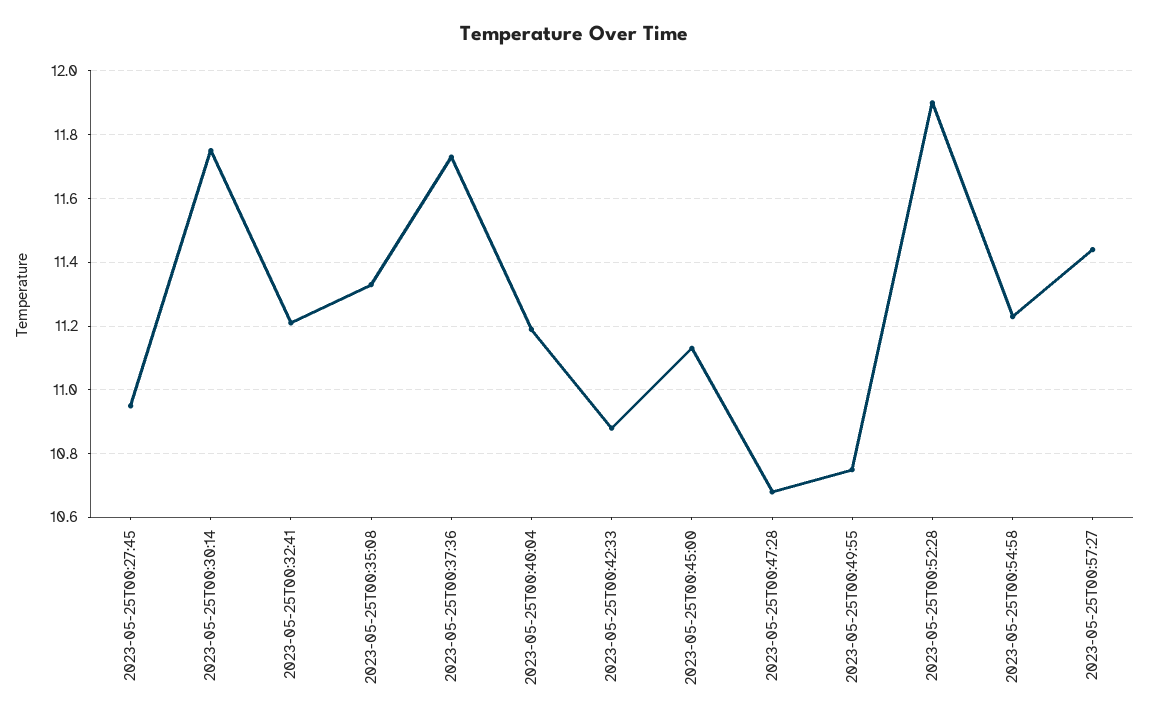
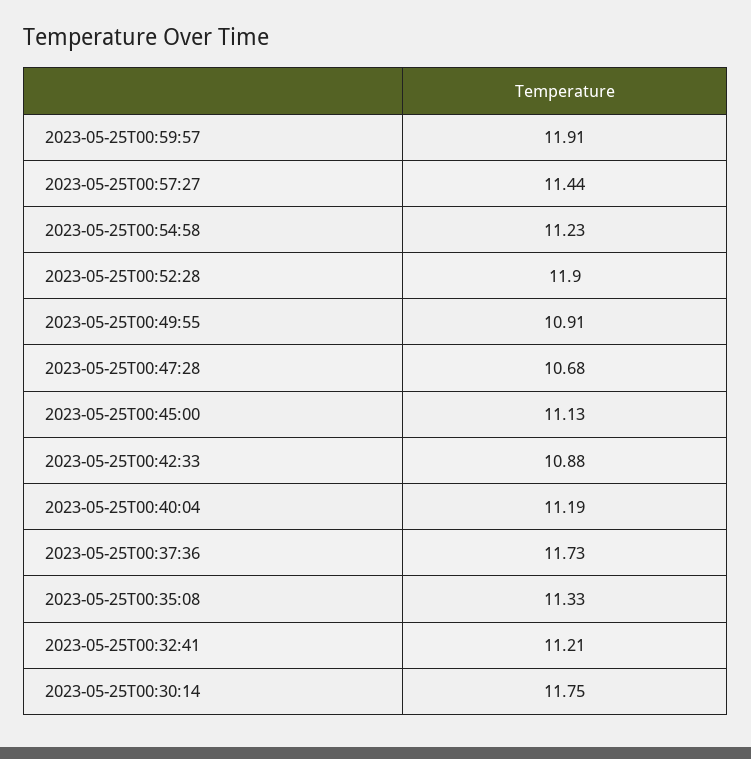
2023-05-25T00:27:45: 10.95 -> none
2023-05-25T00:49:55: 10.75 -> 10.91
2023-05-25T00:59:57: none -> 11.91

